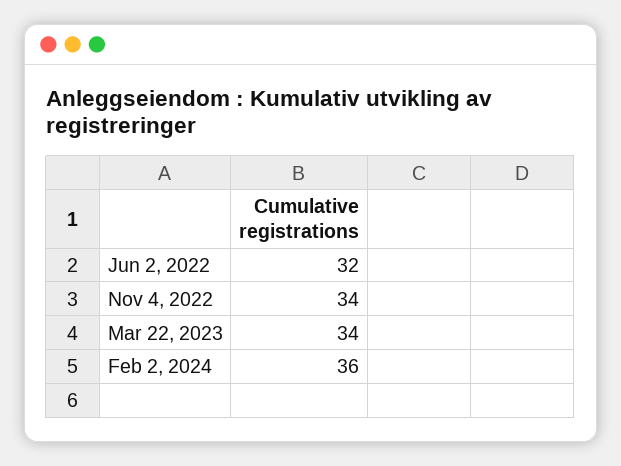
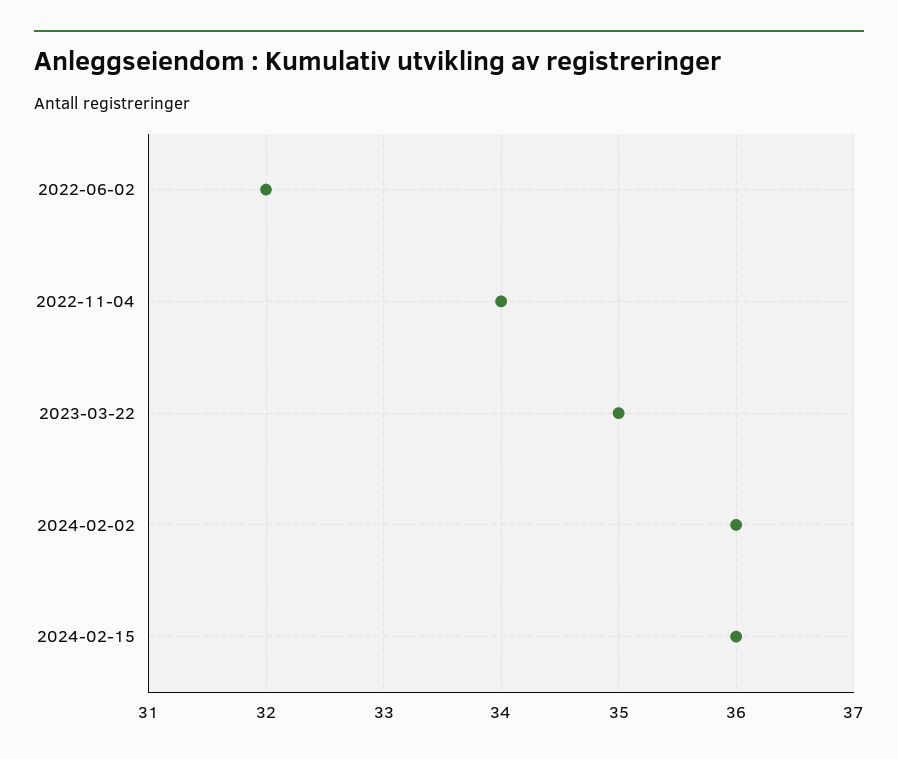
Mar 22, 2023: 34 -> 35
2024-02-15: none -> 36

